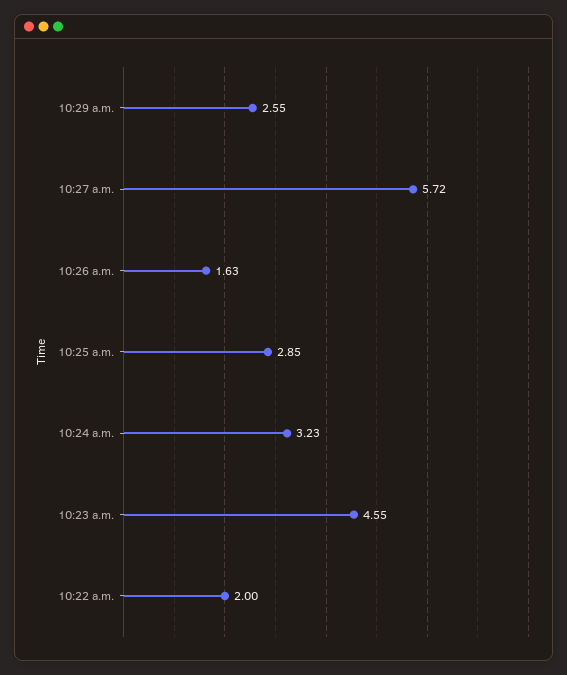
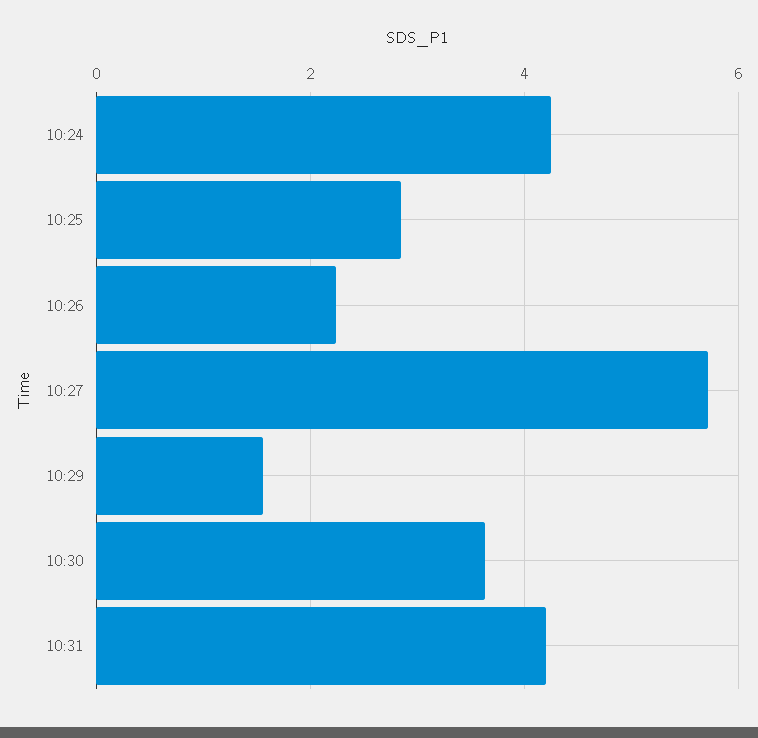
10:29 a.m.: 2.55 -> 1.6
10:26 a.m.: 1.63 -> 2.2
10:24 a.m.: 3.23 -> 4.2
10:23 a.m.: 4.55 -> none
10:22 a.m.: 2 -> none
10:30: none -> 3.6
10:31: none -> 4.2

